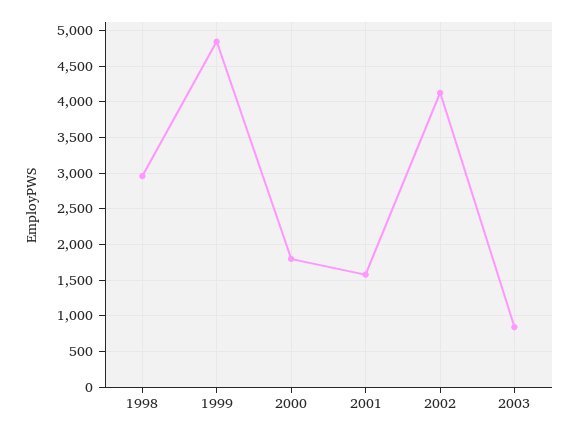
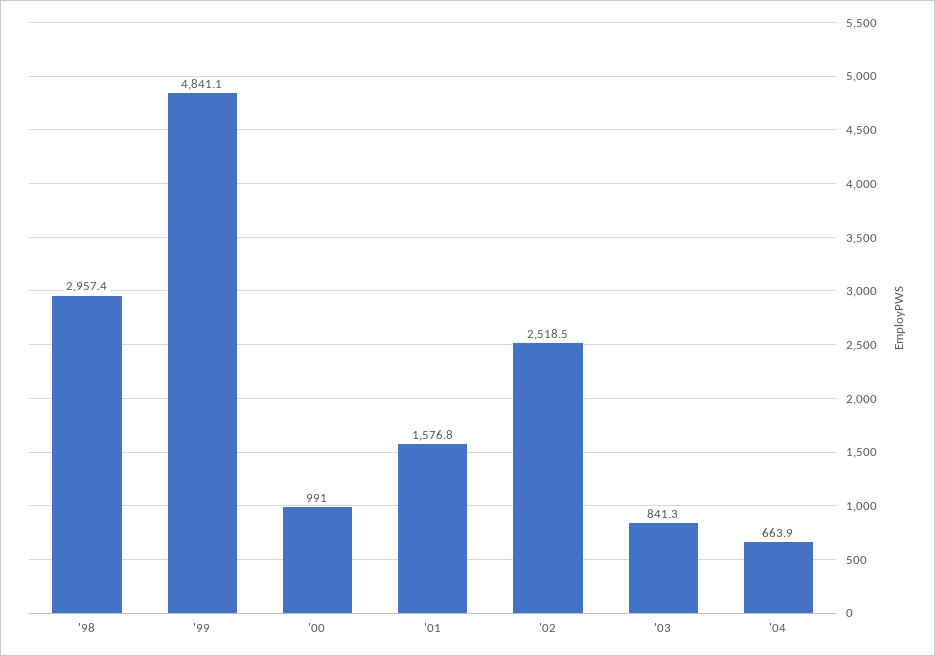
2000: 1800 -> 991
2002: 4100 -> 2518.5
'04: none -> 663.9

